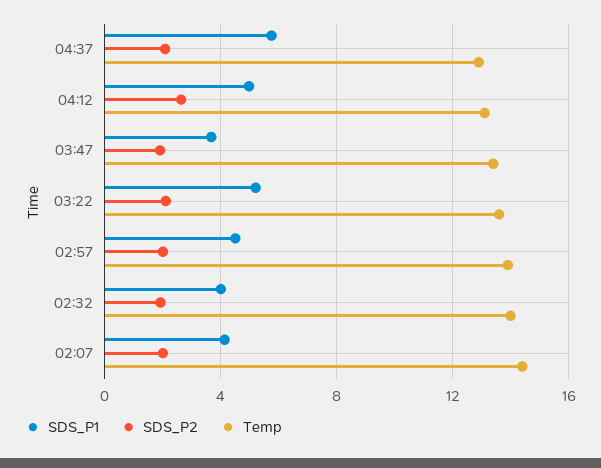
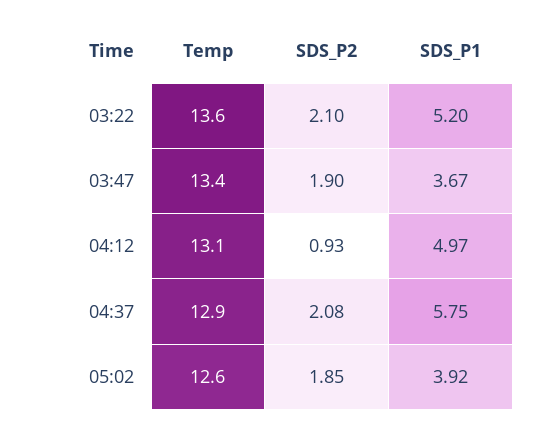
SDS_P2, 04:12: 2.5 -> 0.93
SDS_P1, 02:57: 4.5 -> none
SDS_P2, 02:57: 2 -> none
Temp, 02:57: 14 -> none
SDS_P1, 02:32: 4 -> none
SDS_P2, 02:32: 2 -> none
Temp, 02:32: 14 -> none
SDS_P1, 02:07: 4 -> none
SDS_P2, 02:07: 2 -> none
Temp, 02:07: 14.5 -> none
Temp, 05:02: none -> 12.6
SDS_P2, 05:02: none -> 1.85
SDS_P1, 05:02: none -> 3.92

